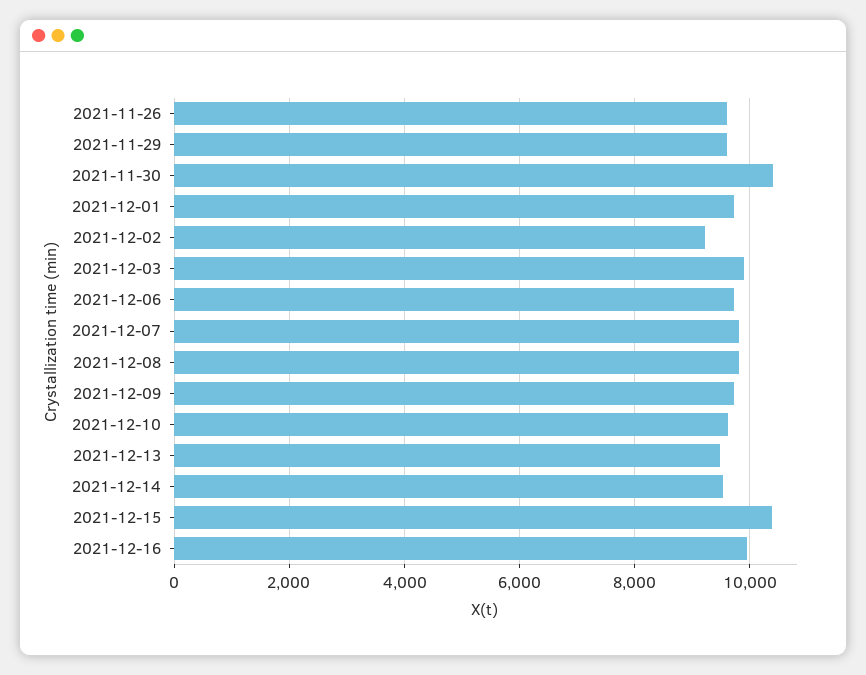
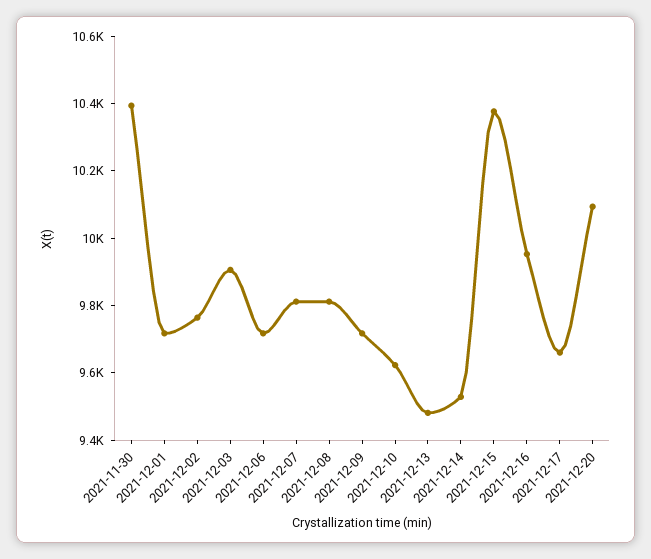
2021-11-26: 9600 -> none
2021-11-29: 9600 -> none
2021-12-02: 9200 -> 9750
2021-12-17: none -> 9650
2021-12-20: none -> 10100

